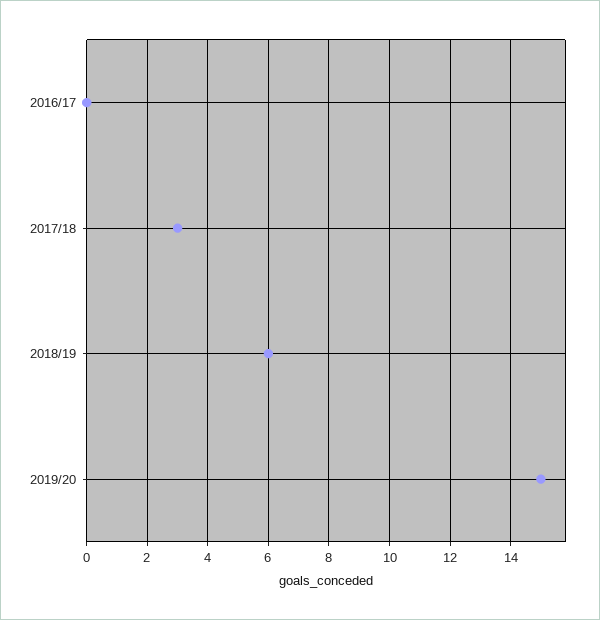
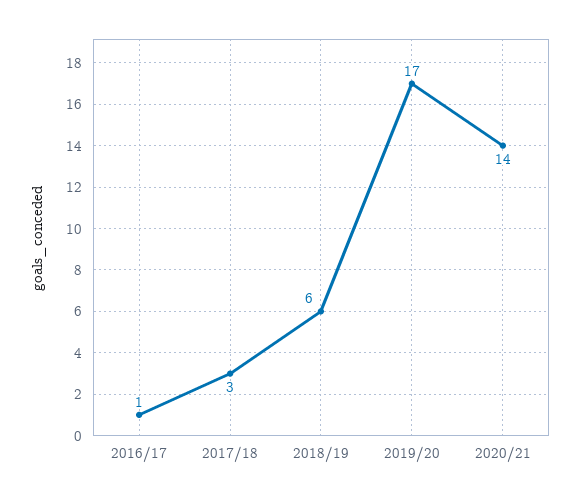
2016/17: 0 -> 1
2019/20: 15 -> 17
2020/21: none -> 14

